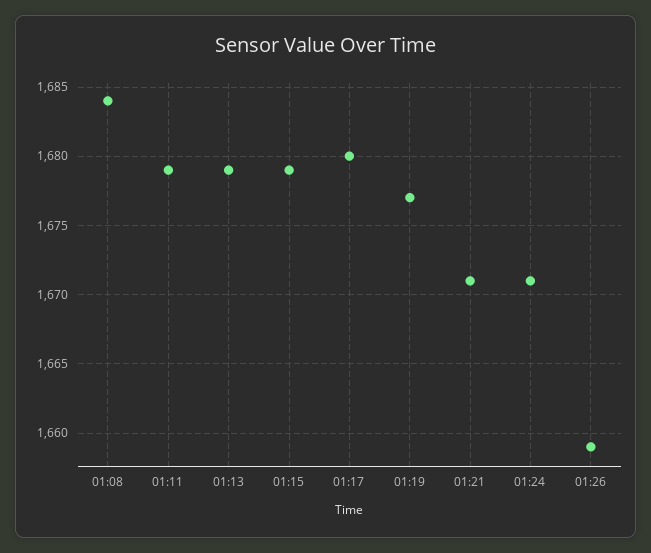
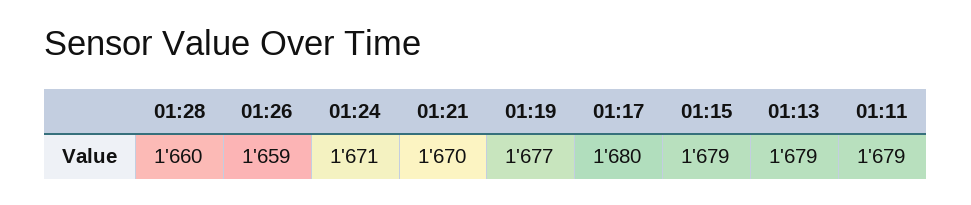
01:08: 1684 -> none
01:21: 1671 -> 1670
01:28: none -> 1660

